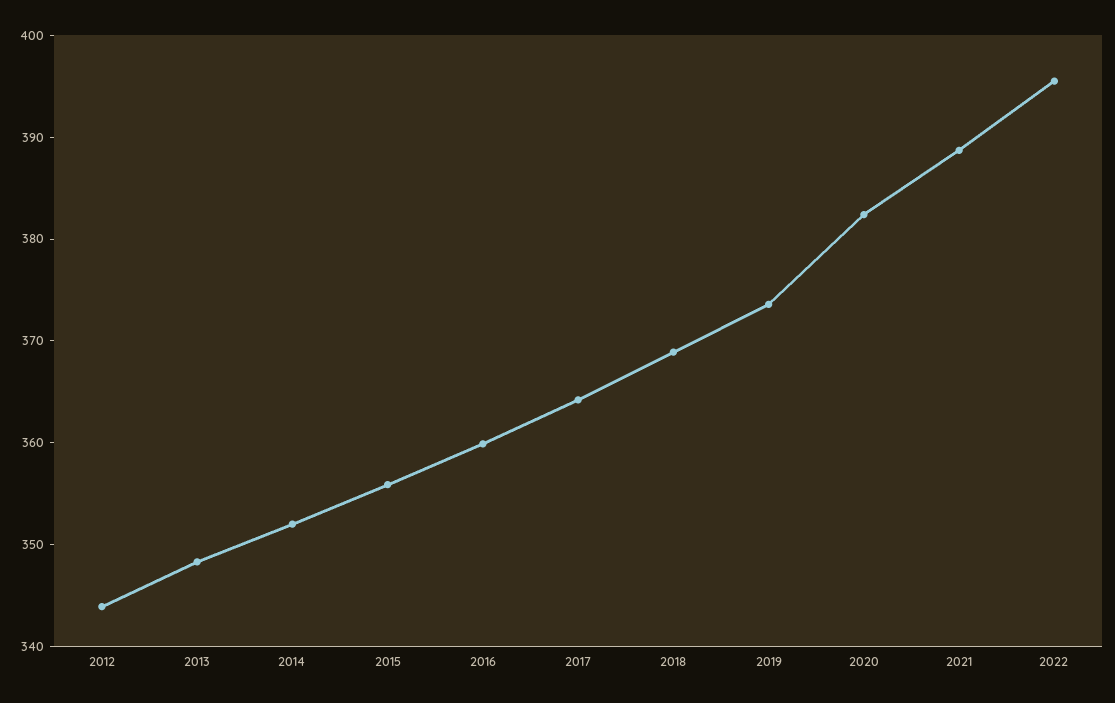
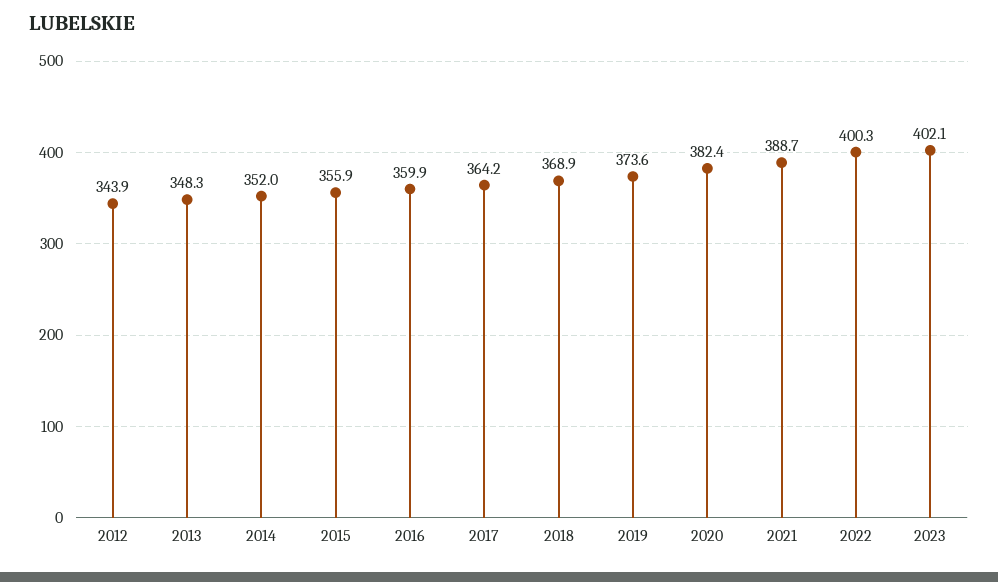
2022: 396 -> 400.3
2023: none -> 402.1

